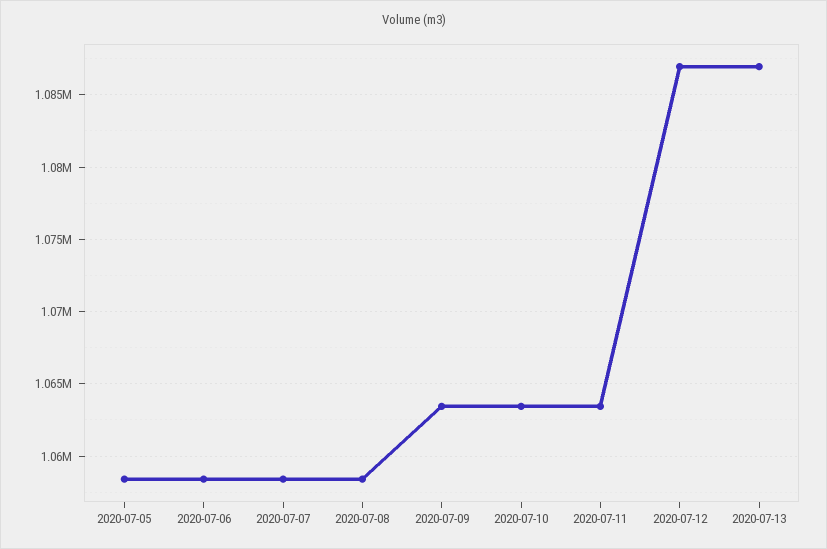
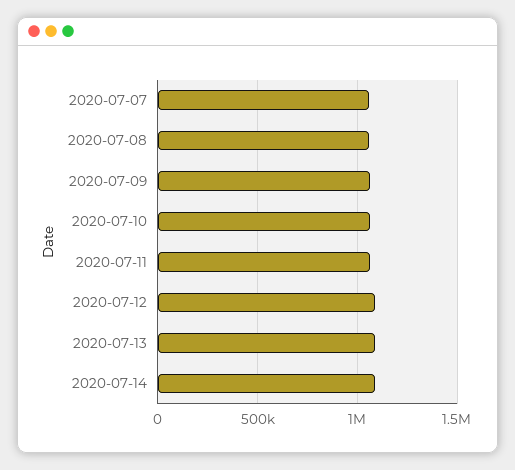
2020-07-05: 1058500 -> none
2020-07-06: 1058500 -> none
2020-07-14: none -> 1100000

